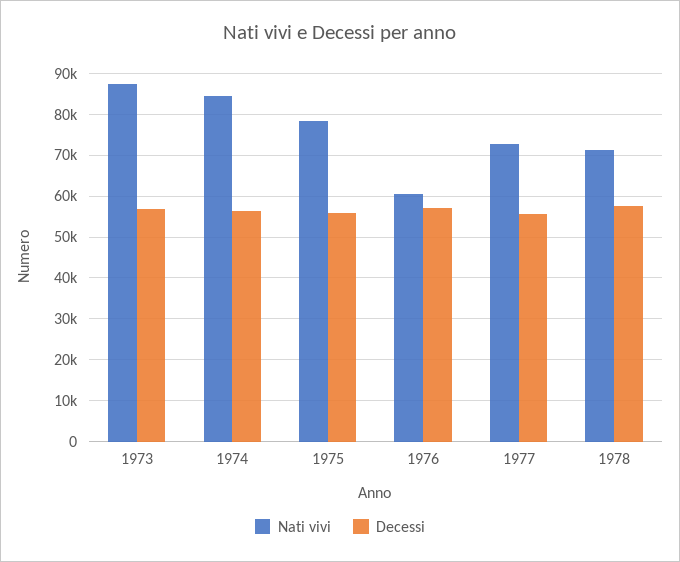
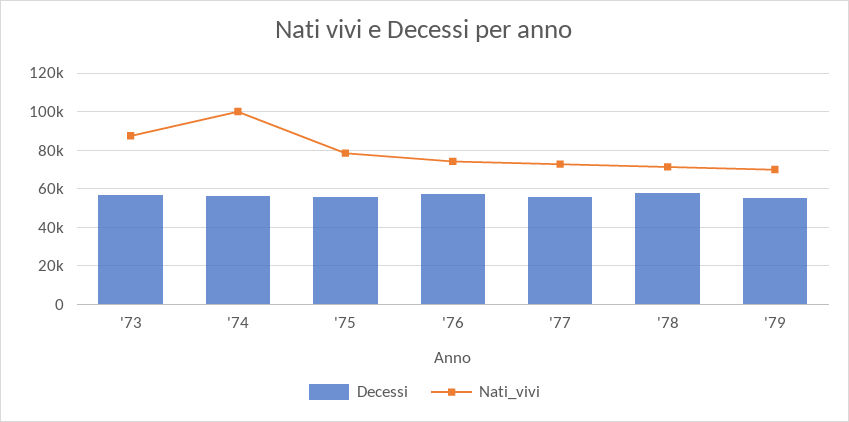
Nati vivi, 1974: 84000 -> 100000
Nati vivi, 1976: 60000 -> 75000
Decessi, '79: none -> 55000
Nati vivi, '79: none -> 70000

